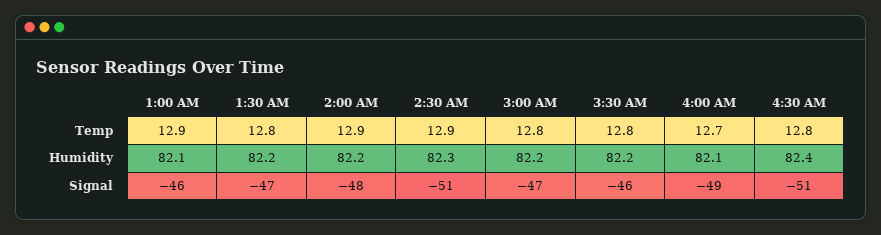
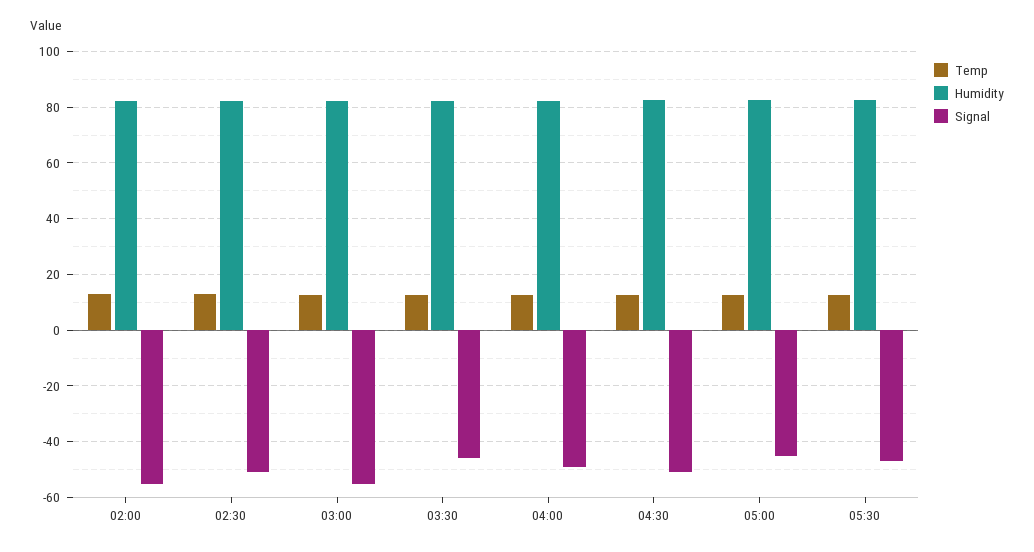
Temp, 1:00 AM: 12.9 -> none
Temp, 1:30 AM: 12.8 -> none
Humidity, 1:00 AM: 82.1 -> none
Humidity, 1:30 AM: 82.2 -> none
Signal, 1:00 AM: -46 -> none
Signal, 1:30 AM: -47 -> none
Signal, 2:00 AM: -48 -> -55
Signal, 3:00 AM: -47 -> -55
Temp, 05:00: none -> 12.5
Humidity, 05:00: none -> 82.5
Signal, 05:00: none -> -45
Temp, 05:30: none -> 12.5
Humidity, 05:30: none -> 82.5
Signal, 05:30: none -> -47.5

